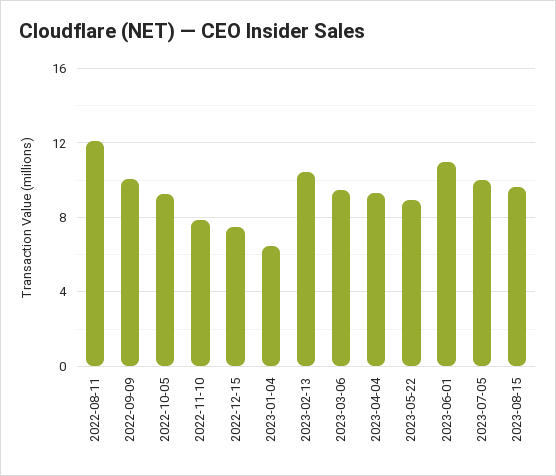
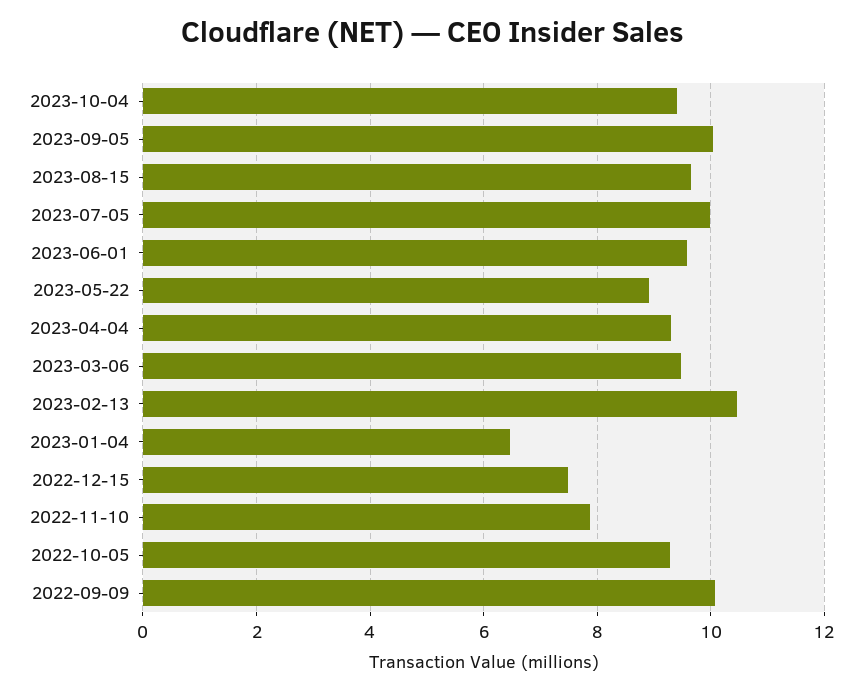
2022-08-11: 12 -> none
2023-06-01: 11 -> 9.6
2023-10-04: none -> 9.4
2023-09-05: none -> 10

